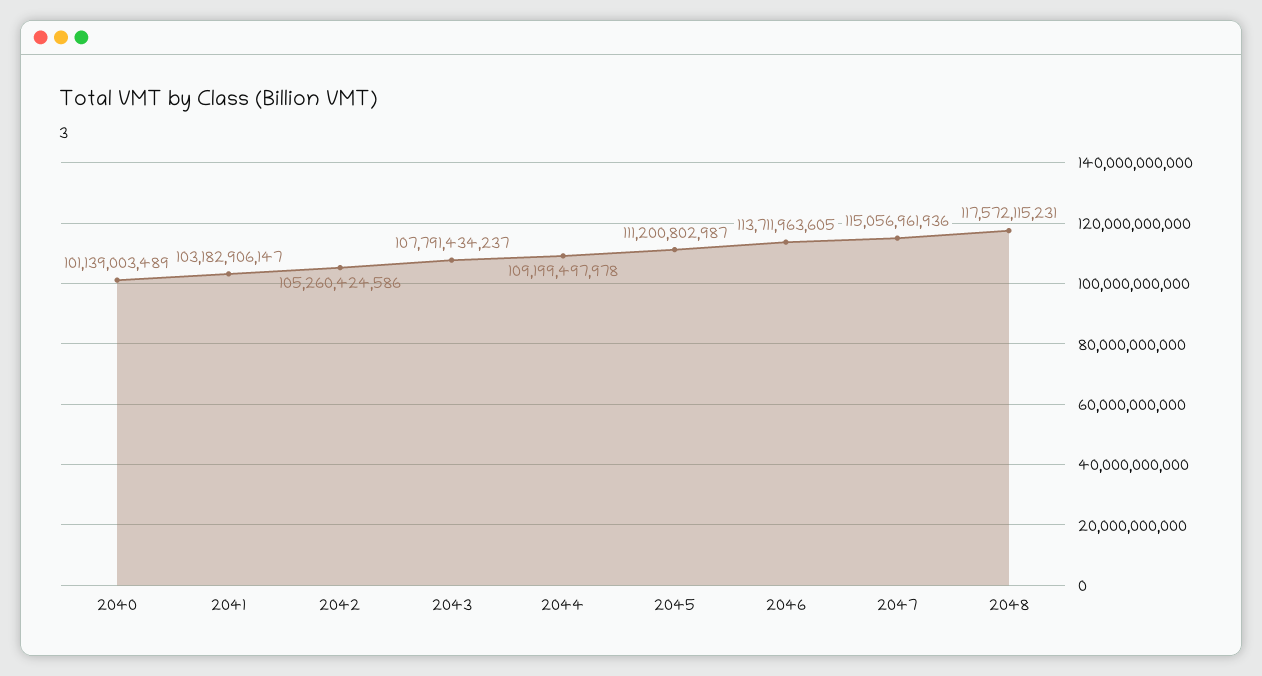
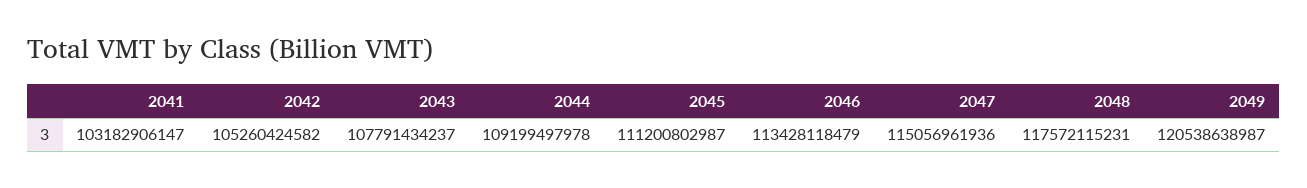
2040: 101139003489 -> none
2042: 105260424586 -> 105260424582
2046: 113711963605 -> 113428118479
2049: none -> 120538638987

